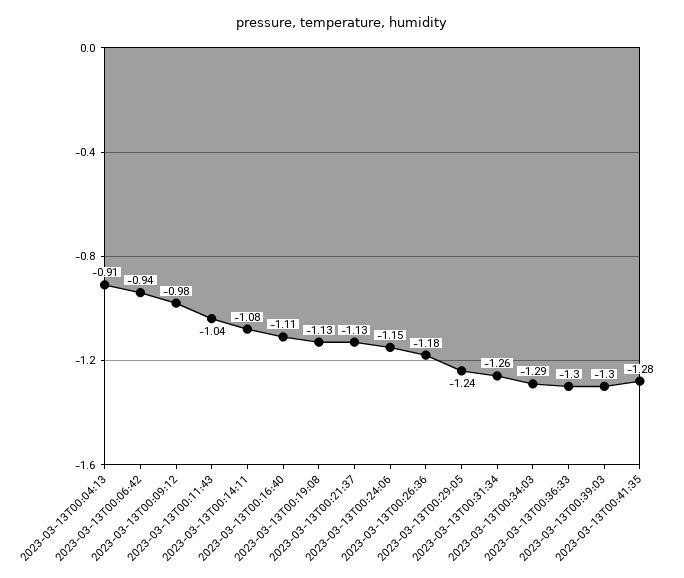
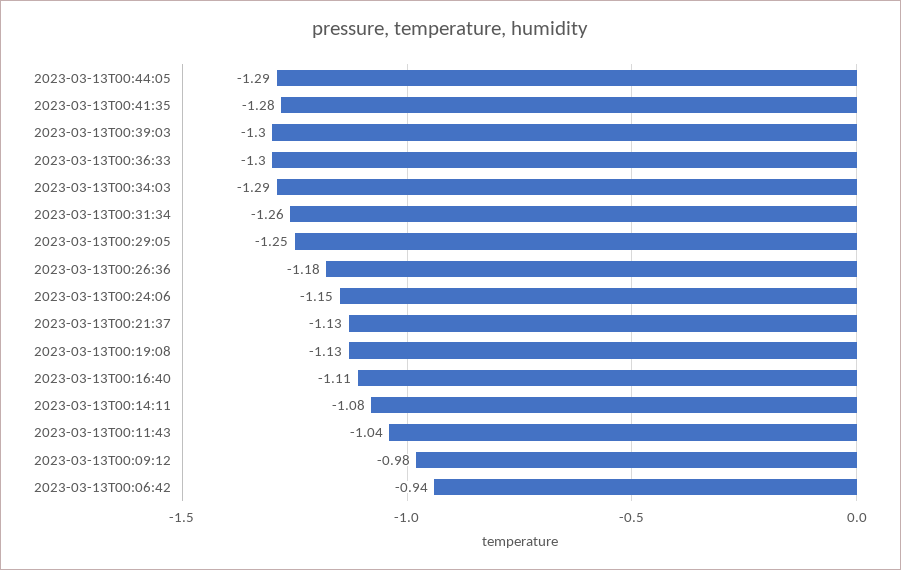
2023-03-13T00:04:13: -0.91 -> none
2023-03-13T00:29:05: -1.24 -> -1.25
2023-03-13T00:44:05: none -> -1.29

